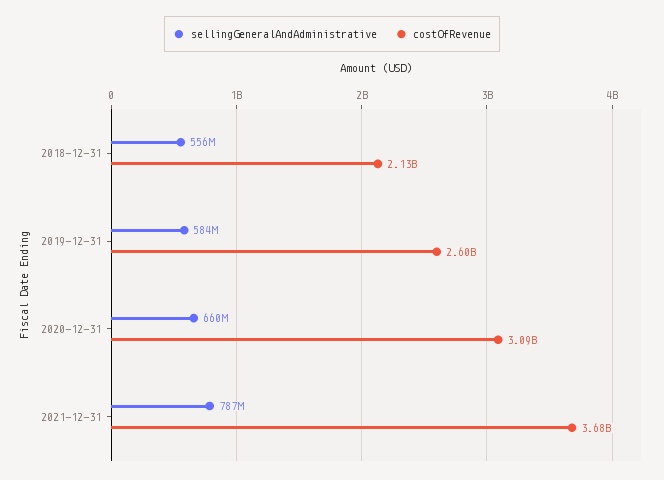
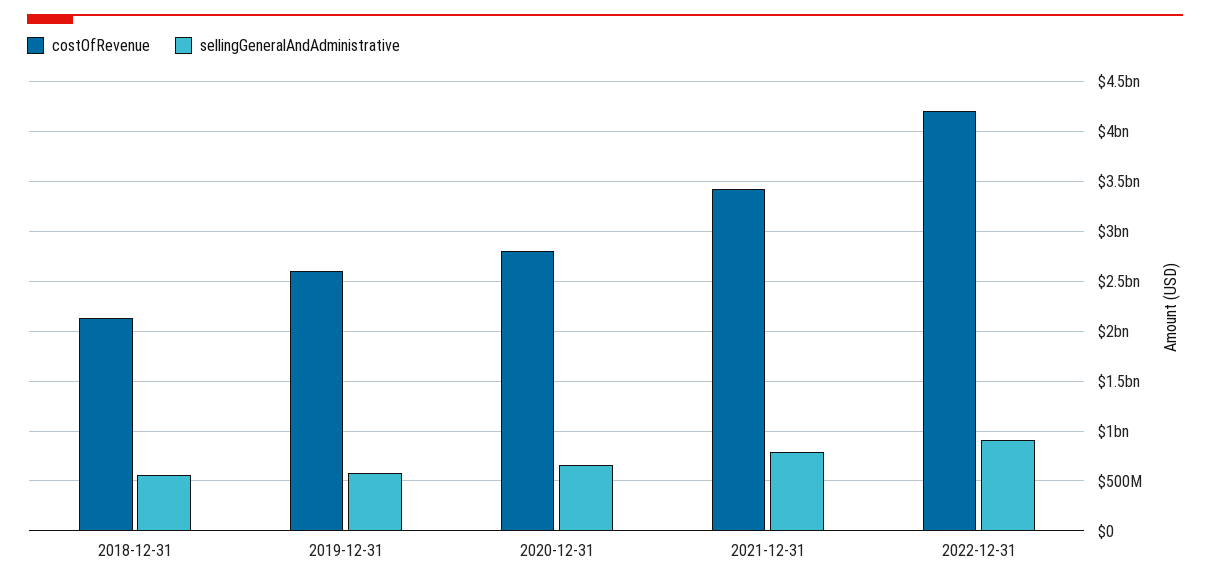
costOfRevenue, 2020-12-31: 3090000000 -> 2800000000
costOfRevenue, 2021-12-31: 3680000000 -> 3400000000
costOfRevenue, 2022-12-31: none -> 4200000000
sellingGeneralAndAdministrative, 2022-12-31: none -> 900000000

